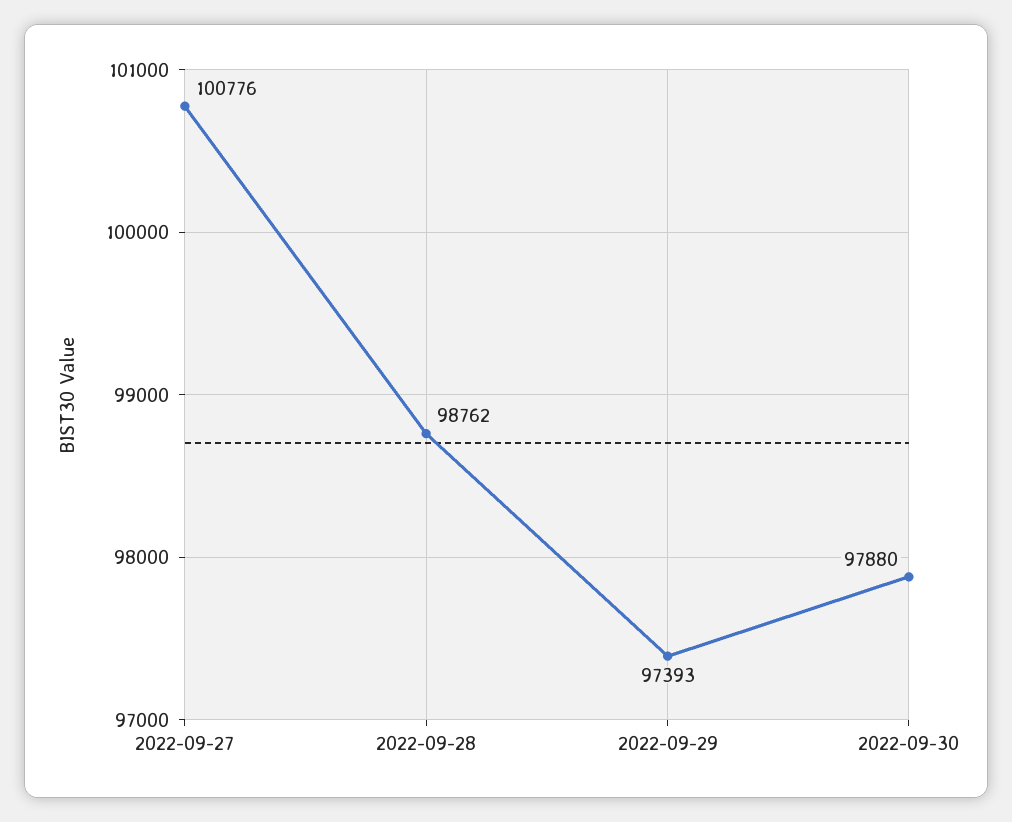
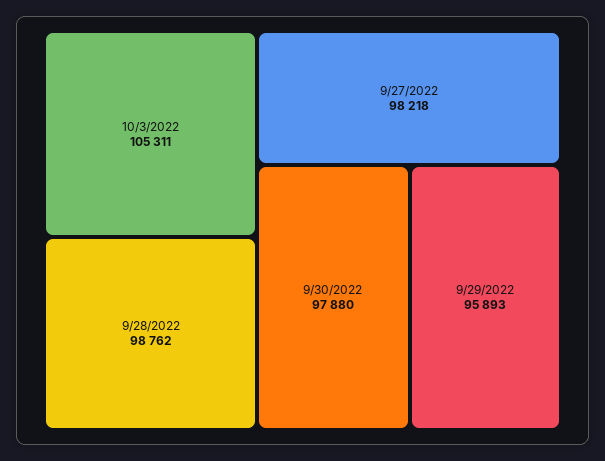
2022-09-27: 100776 -> 98218
2022-09-29: 97393 -> 95893
10/3/2022: none -> 105311

